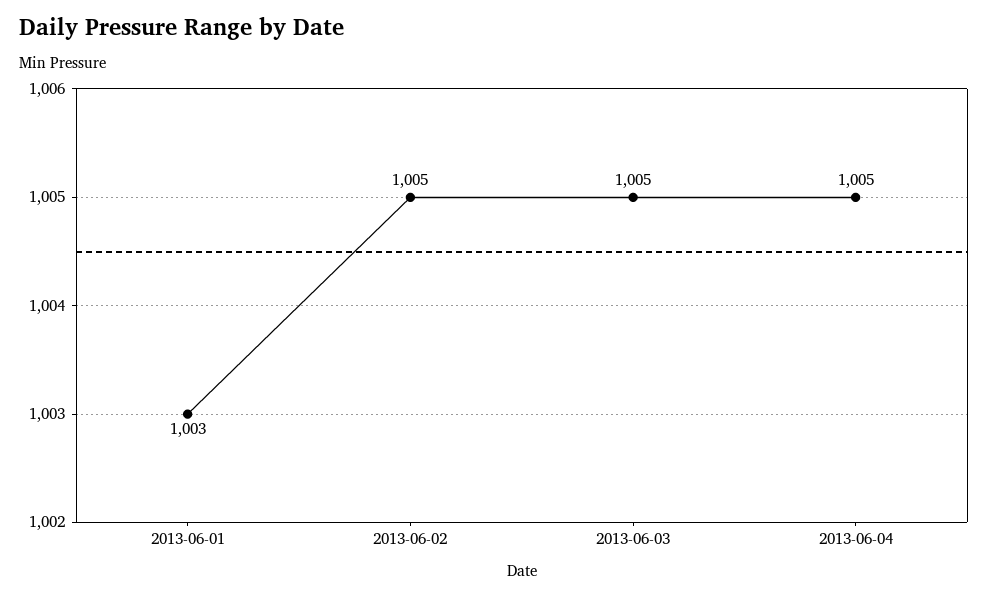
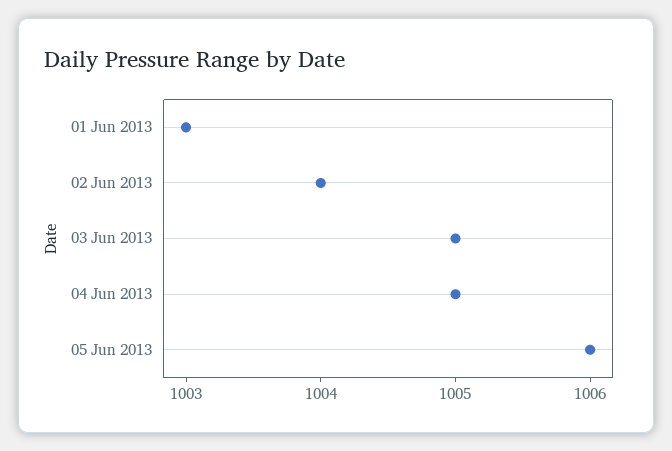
2013-06-02: 1005 -> 1004
05 Jun 2013: none -> 1006

